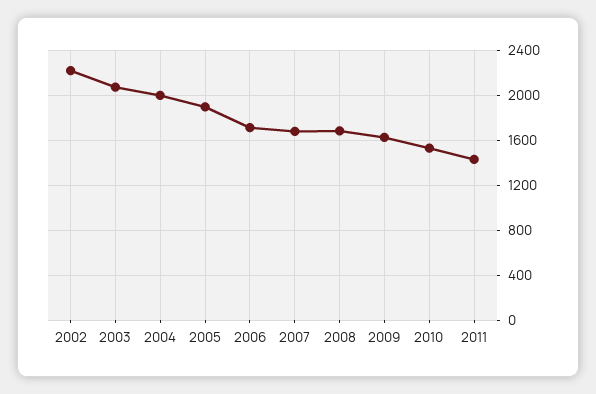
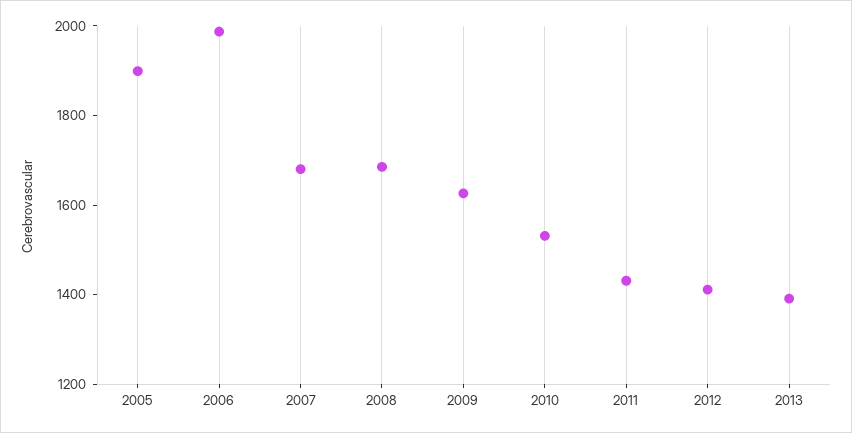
2002: 2200 -> none
2003: 2100 -> none
2004: 2000 -> none
2006: 1700 -> 2000
2012: none -> 1400
2013: none -> 1400

